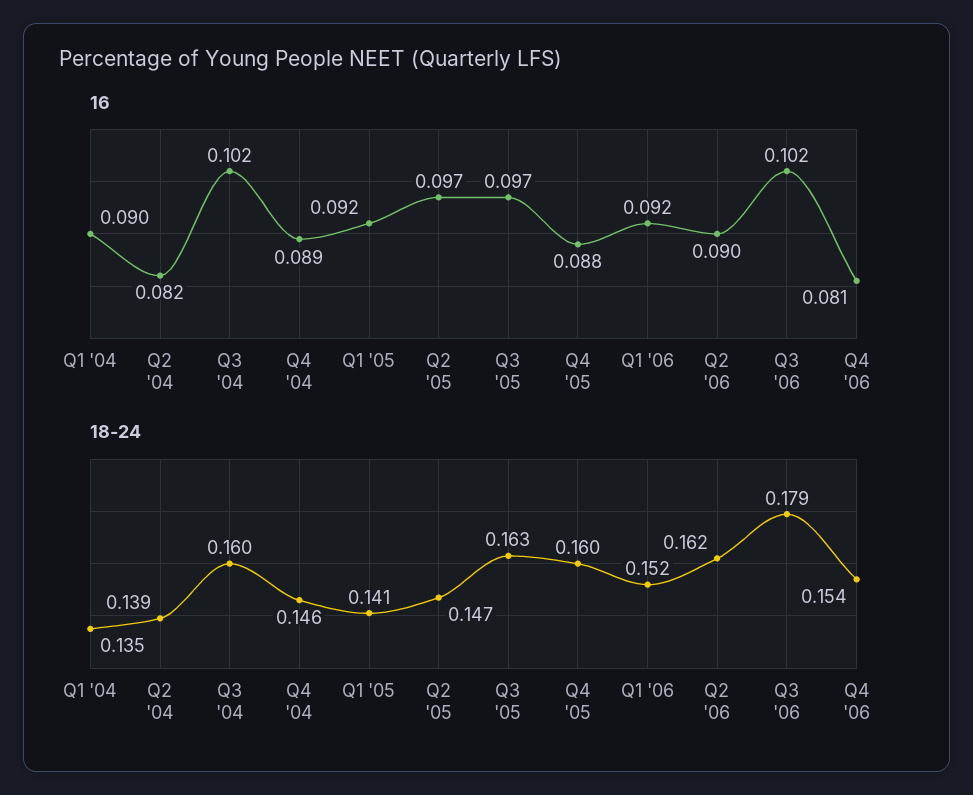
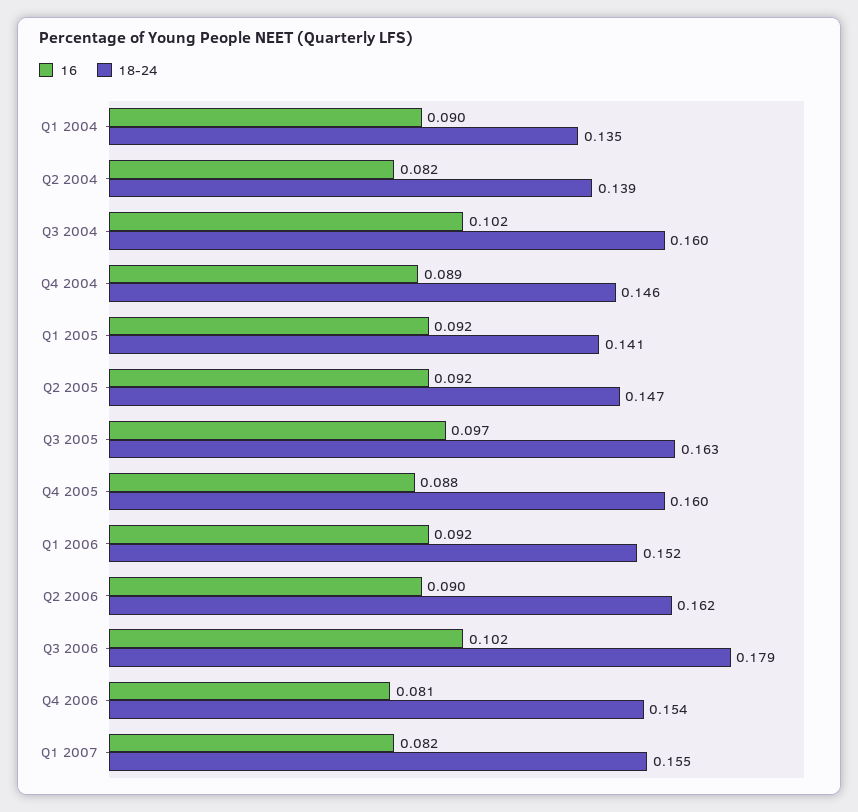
16, Q2 '05: 0.097 -> 0.092
16, Q1 2007: none -> 0.082
18-24, Q1 2007: none -> 0.155

